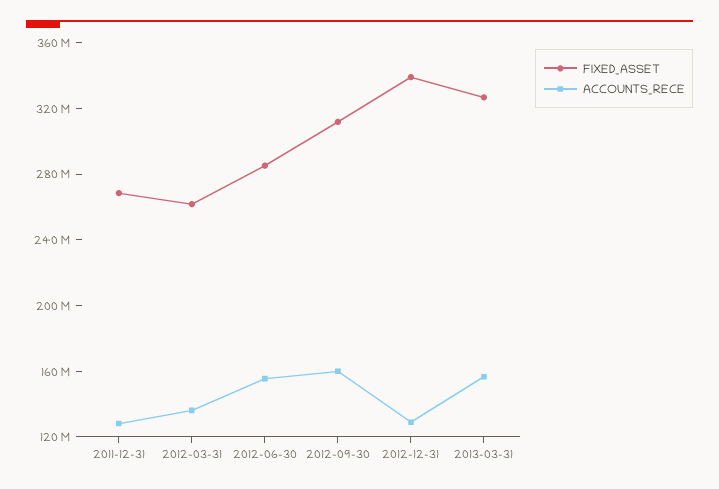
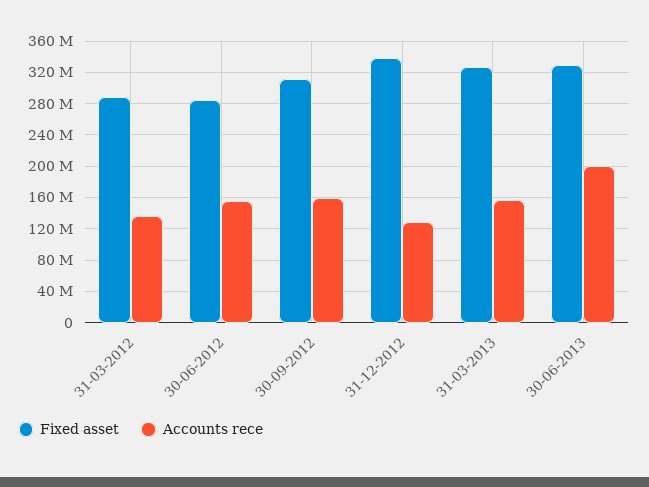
FIXED_ASSET, 2011-12-31: 270000000 -> none
ACCOUNTS_RECE, 2011-12-31: 130000000 -> none
FIXED_ASSET, 2012-03-31: 260000000 -> 290000000
FIXED_ASSET, 30-06-2013: none -> 330000000
ACCOUNTS_RECE, 30-06-2013: none -> 200000000

